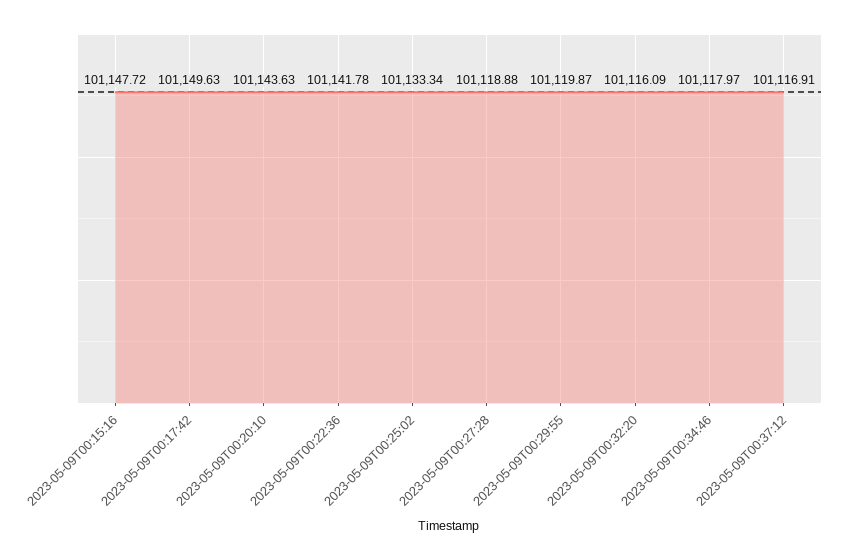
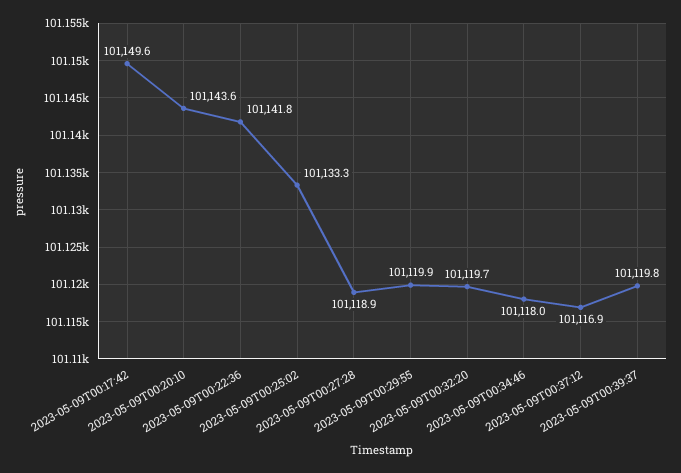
2023-05-09T00:15:16: 101147.72 -> none
2023-05-09T00:32:20: 101116.09 -> 101119.7
2023-05-09T00:39:37: none -> 101119.8

